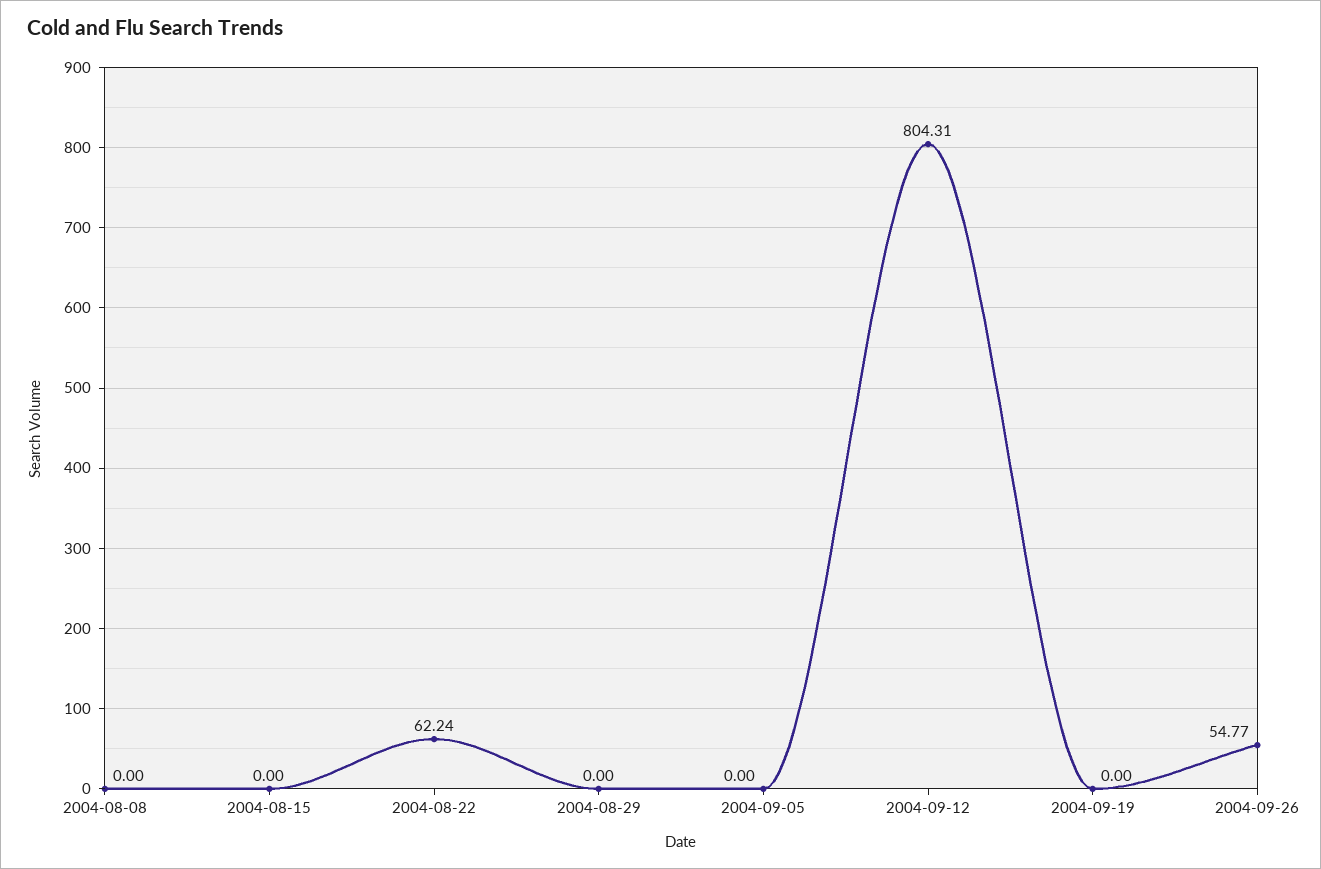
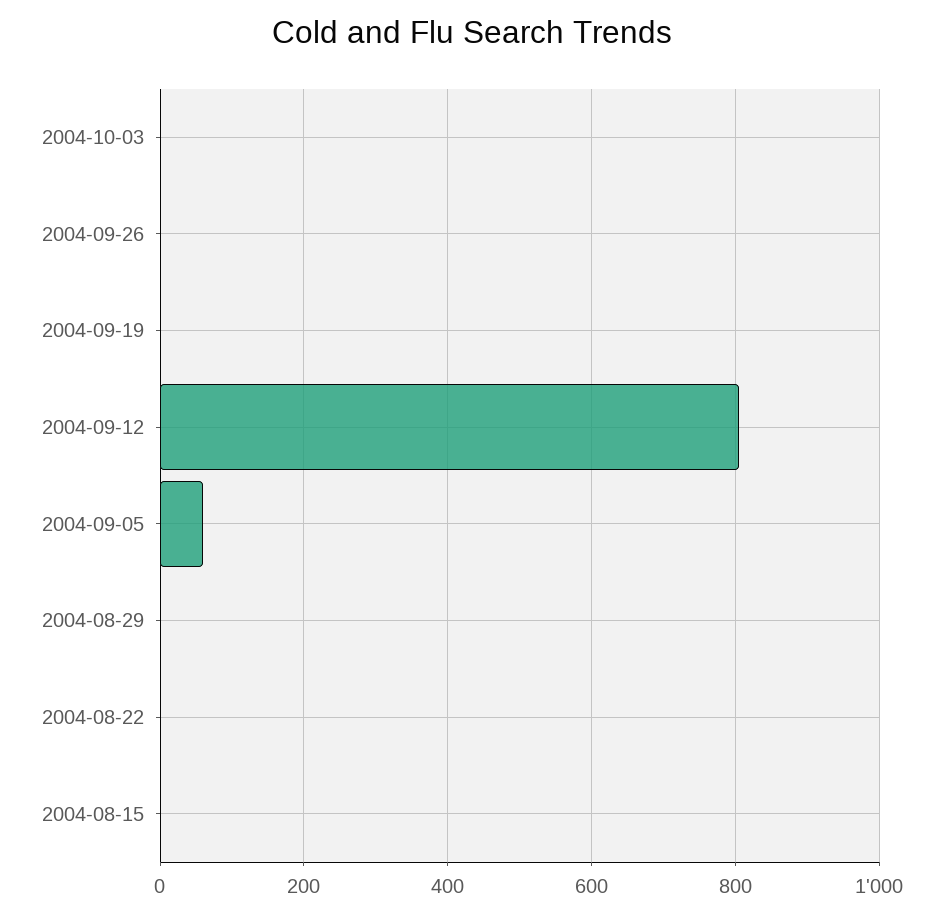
2004-08-08: 0 -> none
2004-08-22: 62.24 -> 0
2004-09-05: 0 -> 60
2004-09-26: 54.77 -> 0
2004-10-03: none -> 0

